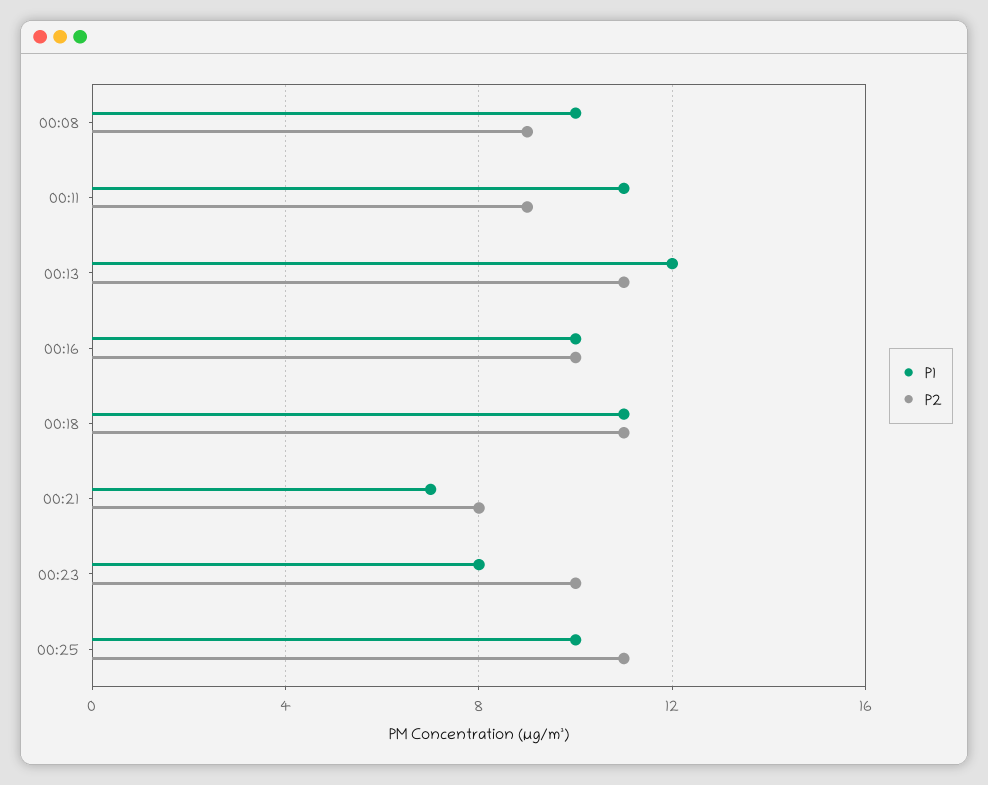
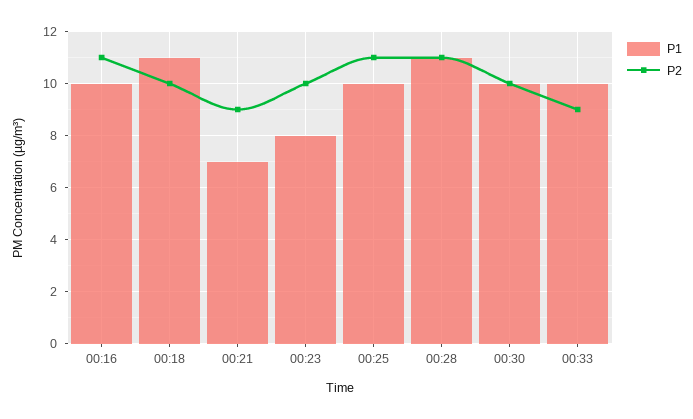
P1, 00:08: 10 -> none
P2, 00:08: 9 -> none
P1, 00:11: 11 -> none
P2, 00:11: 9 -> none
P1, 00:13: 12 -> none
P2, 00:13: 11 -> none
P2, 00:16: 10 -> 11
P2, 00:18: 11 -> 10
P2, 00:21: 8 -> 9
P1, 00:28: none -> 11
P2, 00:28: none -> 11
P1, 00:30: none -> 10
P2, 00:30: none -> 10
P1, 00:33: none -> 10
P2, 00:33: none -> 9

